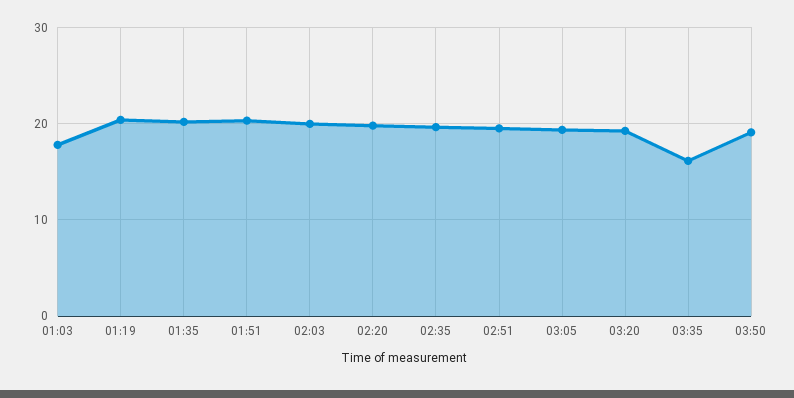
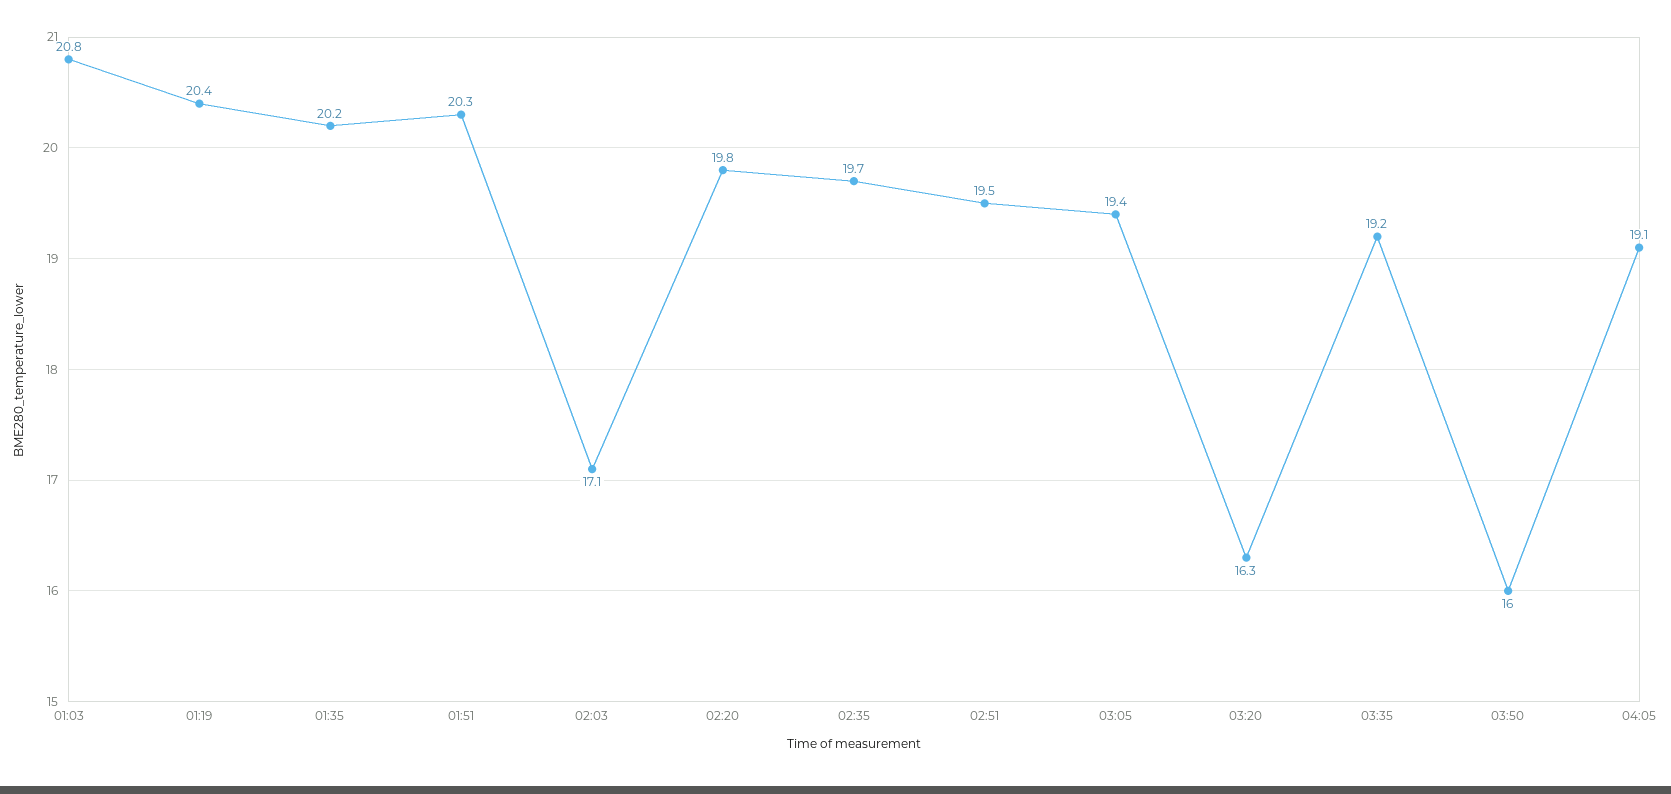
01:03: 18 -> 20.8
02:03: 20 -> 17.1
03:20: 19 -> 16.3
03:35: 16 -> 19.2
03:50: 19 -> 16
04:05: none -> 19.1

